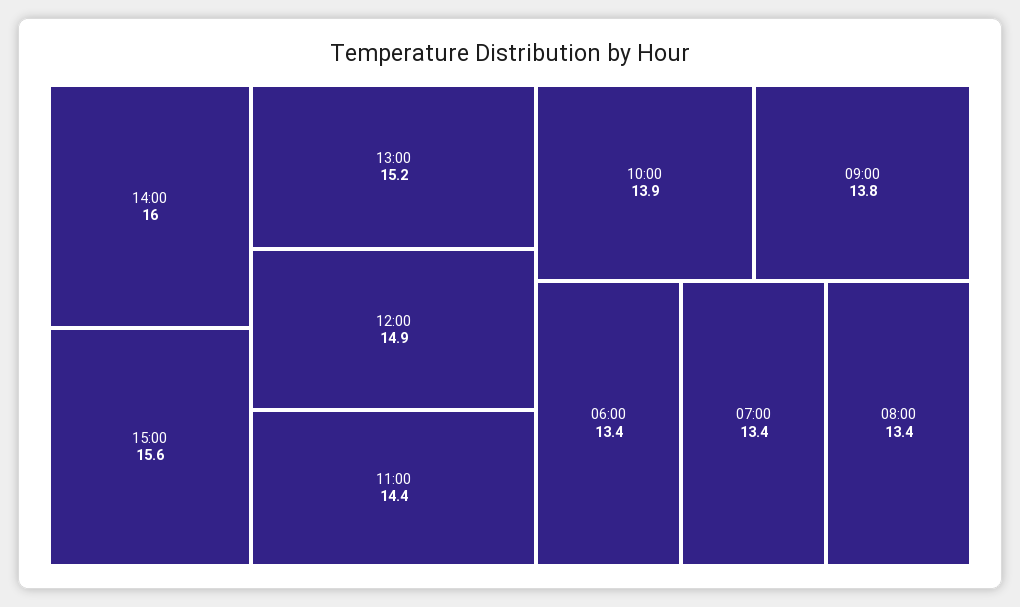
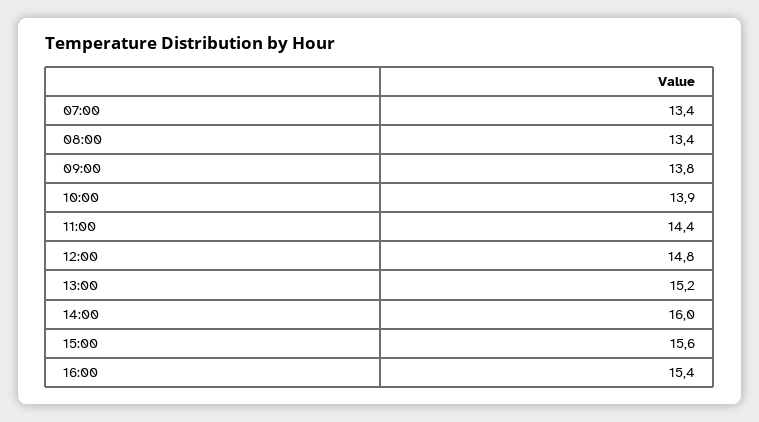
12:00: 14.9 -> 14.8
06:00: 13.4 -> none
16:00: none -> 15.4

